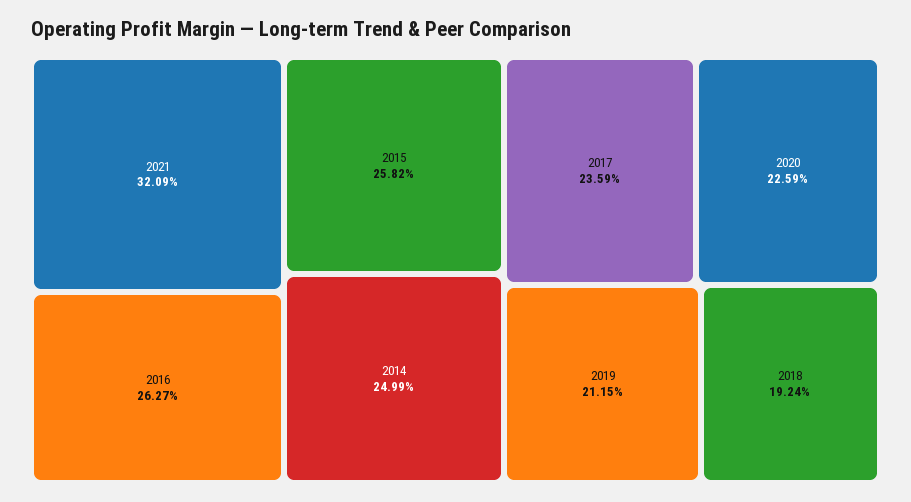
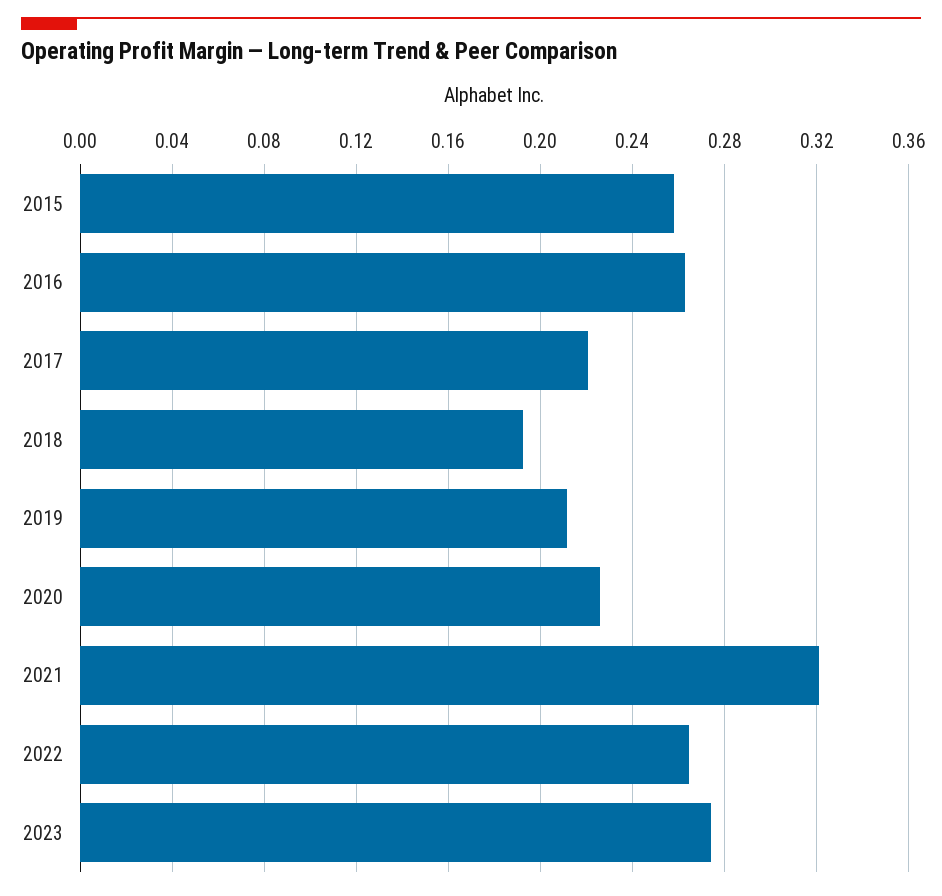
2014: 0.2499 -> none
2017: 0.2359 -> 0.22
2022: none -> 0.265
2023: none -> 0.275

